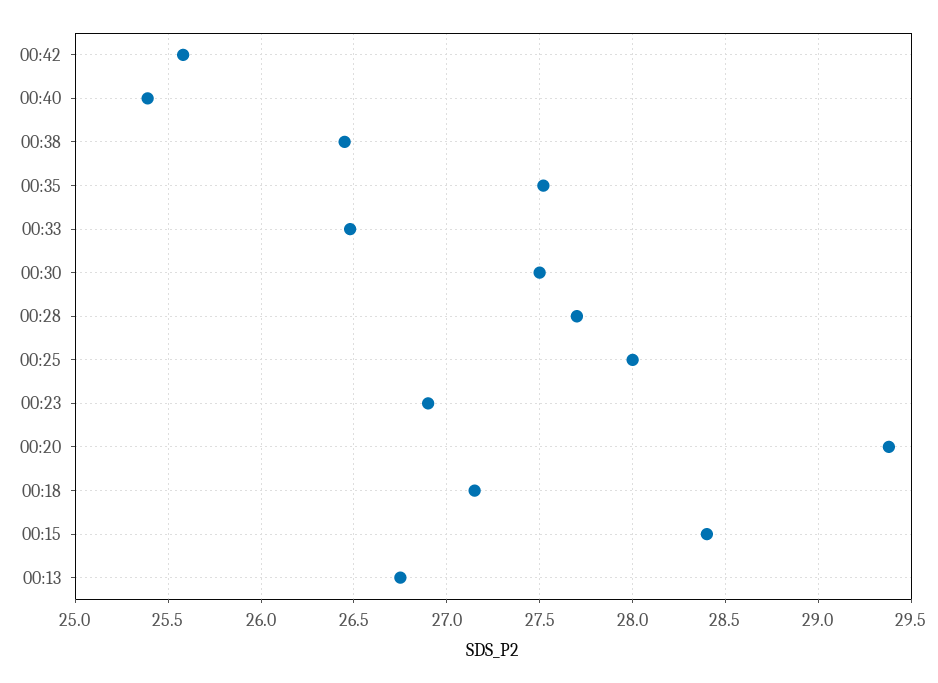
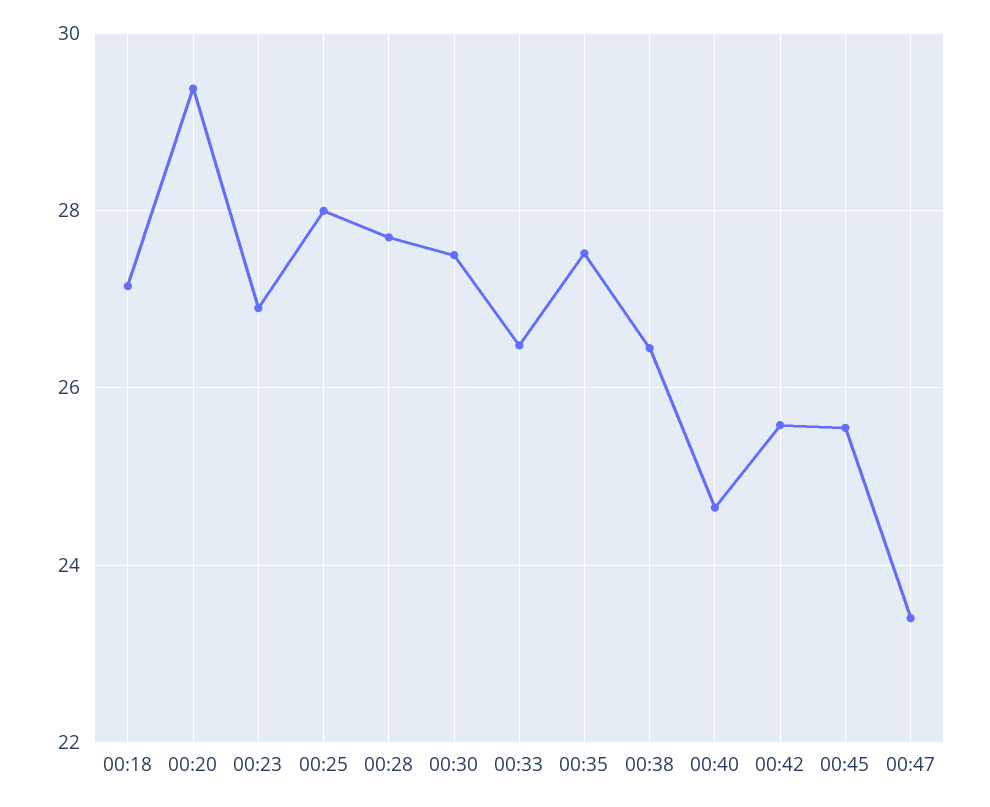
00:40: 25.4 -> 24.6
00:15: 28.4 -> none
00:13: 26.75 -> none
00:45: none -> 25.6
00:47: none -> 23.4

